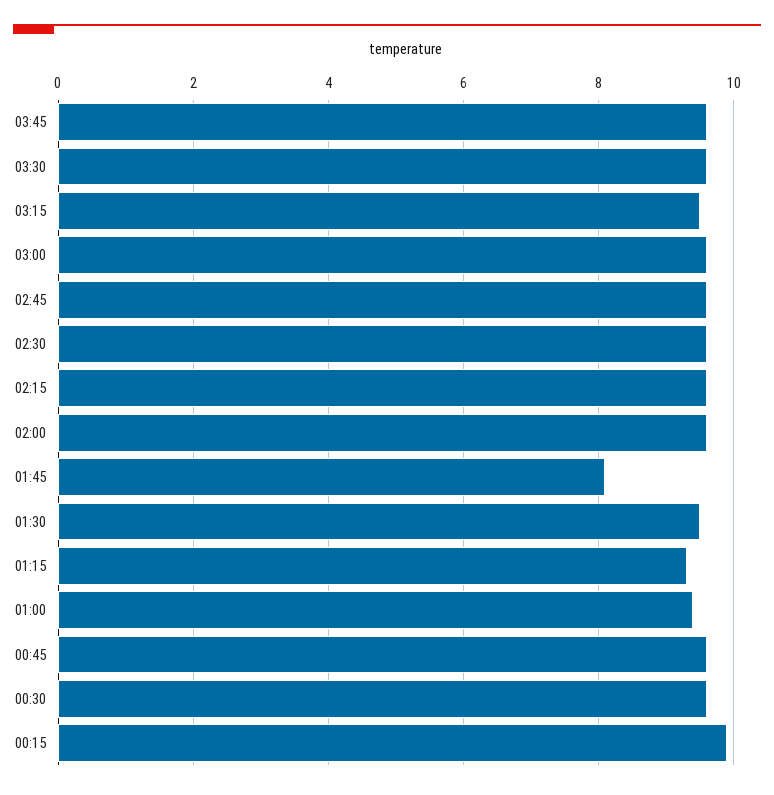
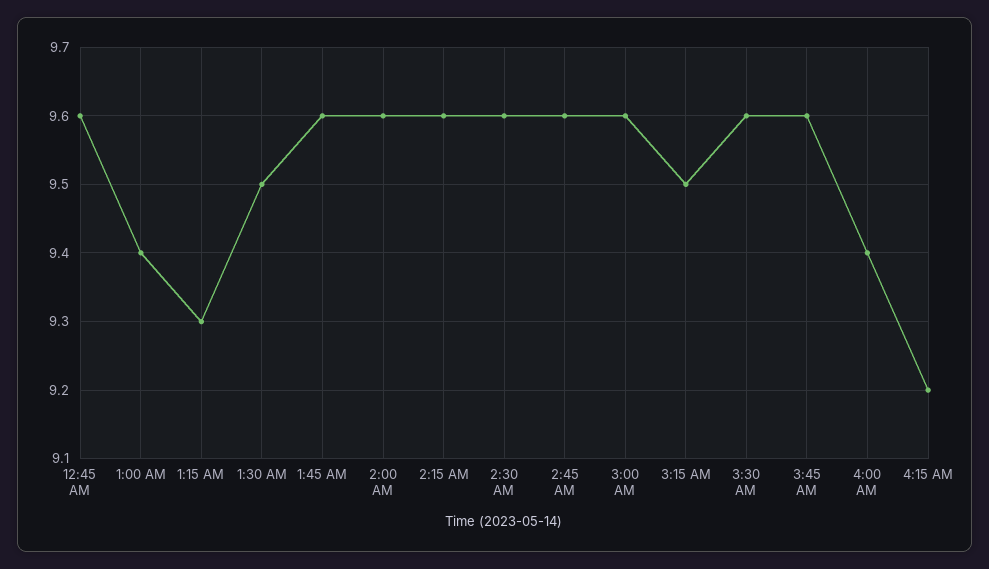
01:45: 8 -> 9.6
00:30: 9.5 -> none
00:15: 10 -> none
4:00 AM: none -> 9.4
4:15 AM: none -> 9.2

